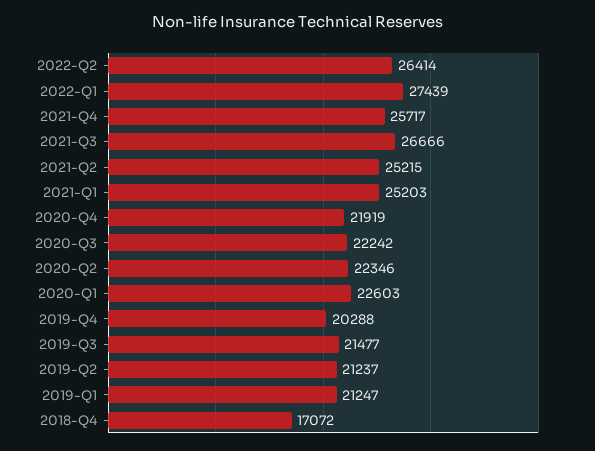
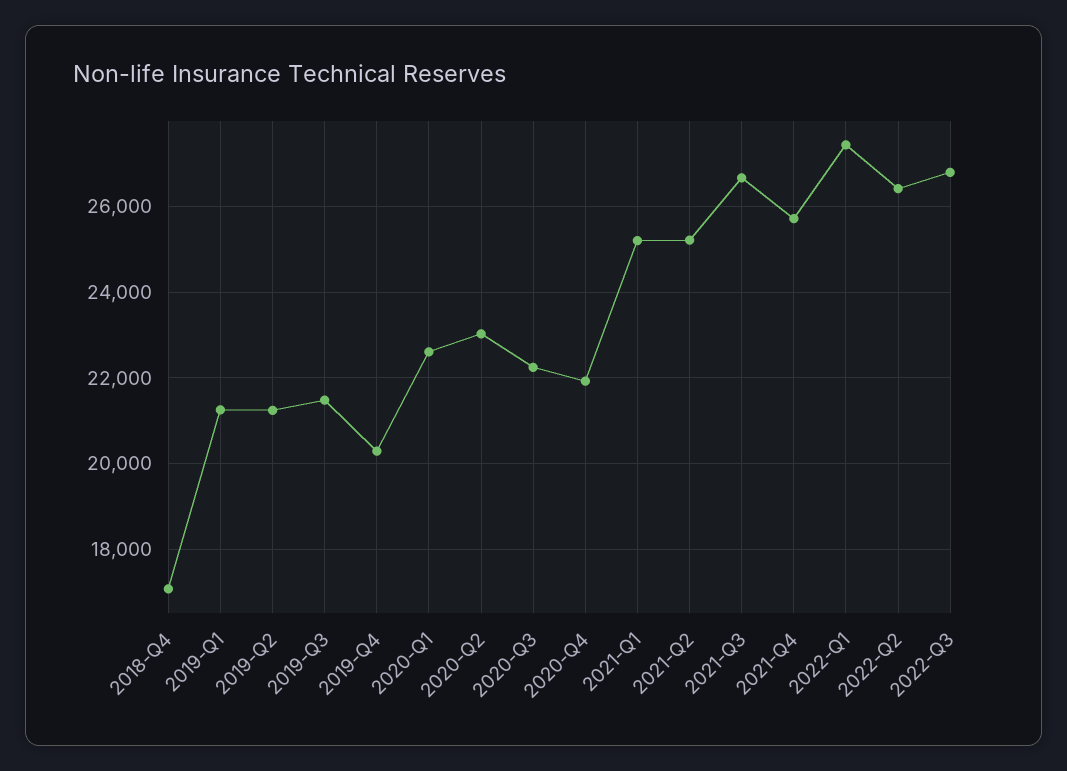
2020-Q2: 22346 -> 23000
2022-Q3: none -> 26800

